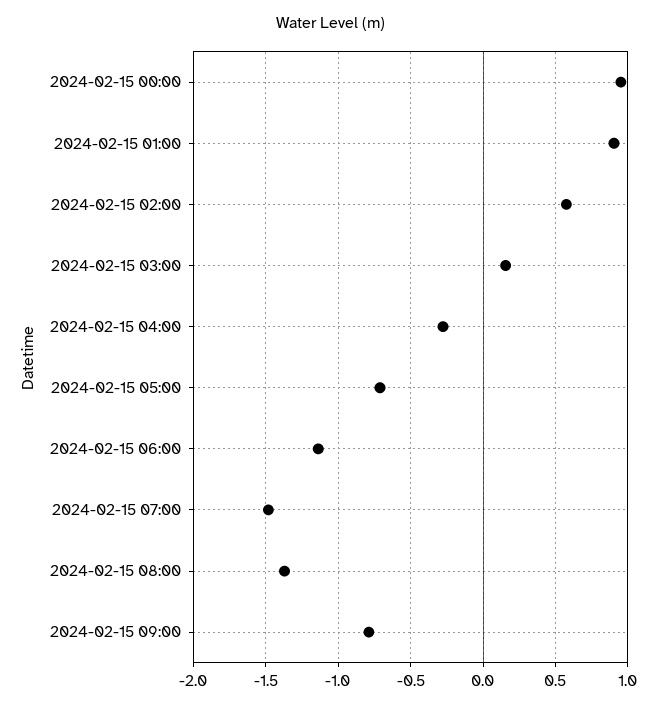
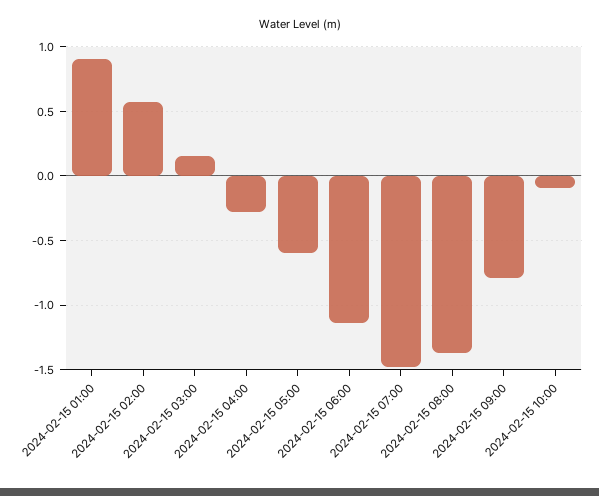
2024-02-15 00:00: 0.95 -> none
2024-02-15 05:00: -0.7 -> -0.6
2024-02-15 10:00: none -> -0.1

